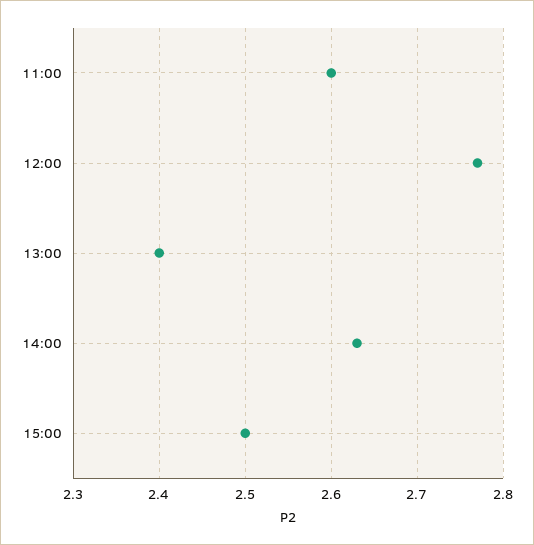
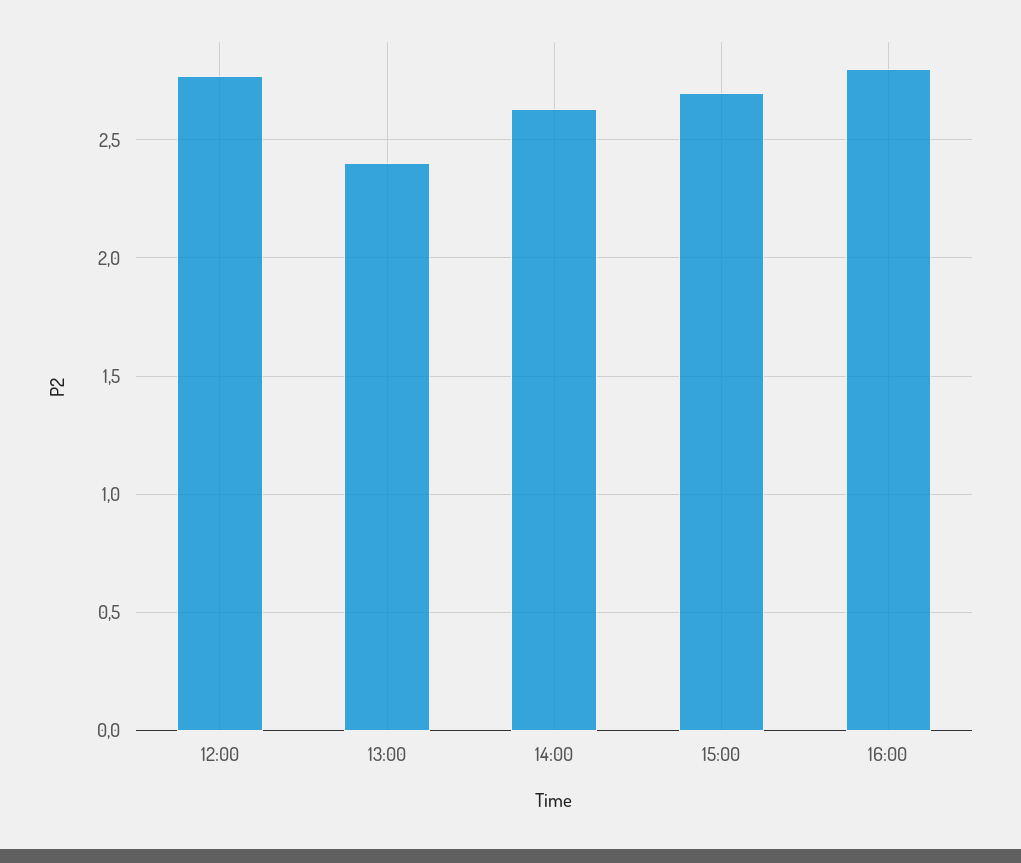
11:00: 2.6 -> none
15:00: 2.5 -> 2.7
16:00: none -> 2.8

